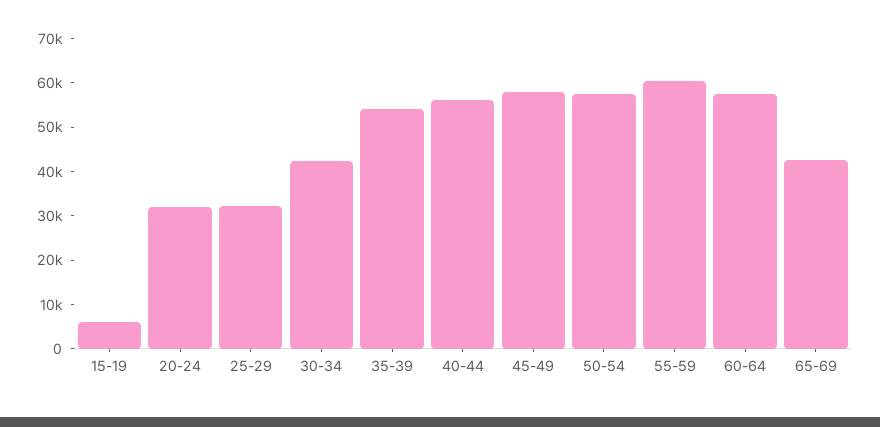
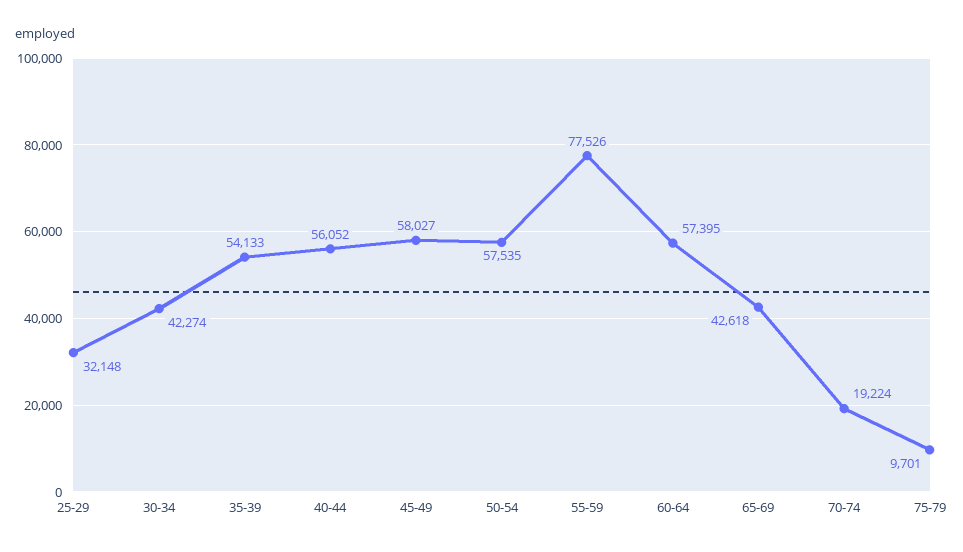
15-19: 6000 -> none
20-24: 32000 -> none
55-59: 60000 -> 77526
70-74: none -> 19224
75-79: none -> 9701

